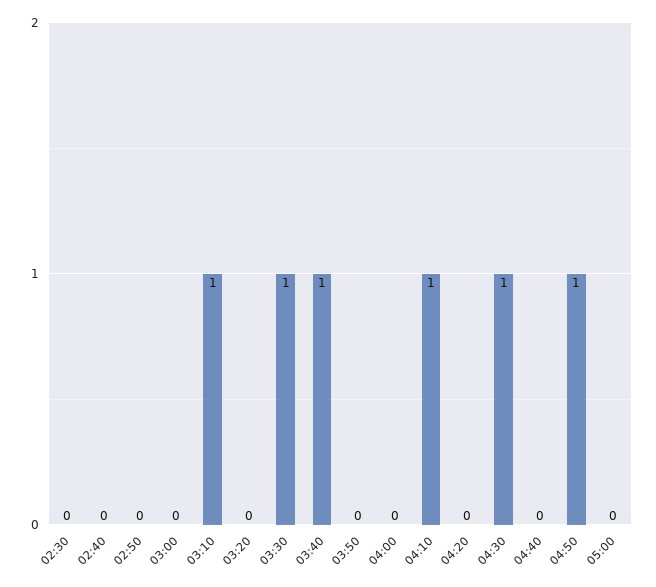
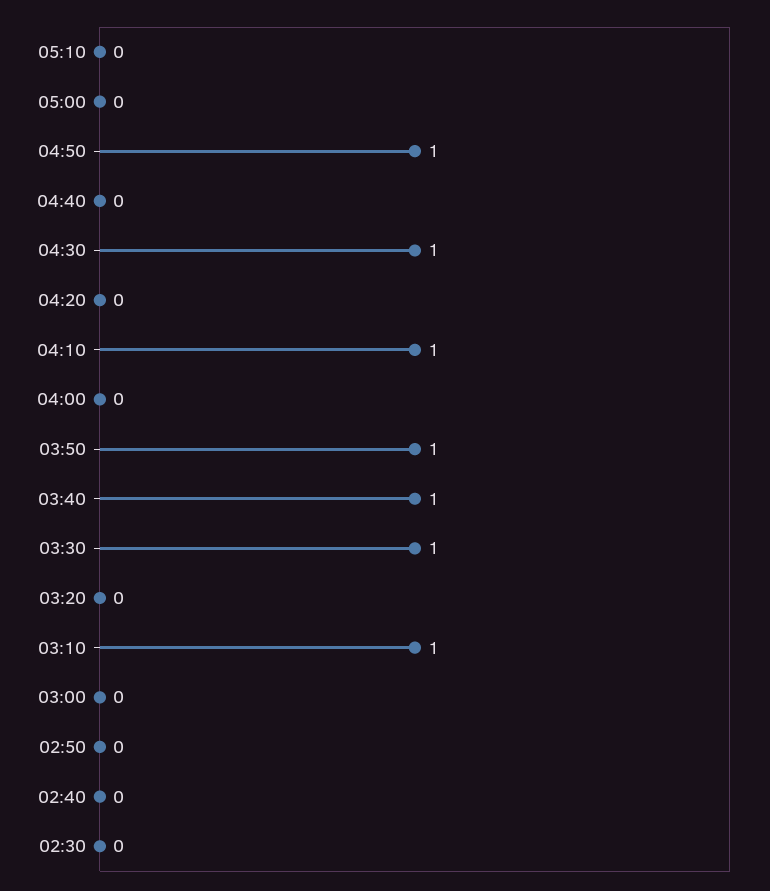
03:50: 0 -> 1
05:10: none -> 0

